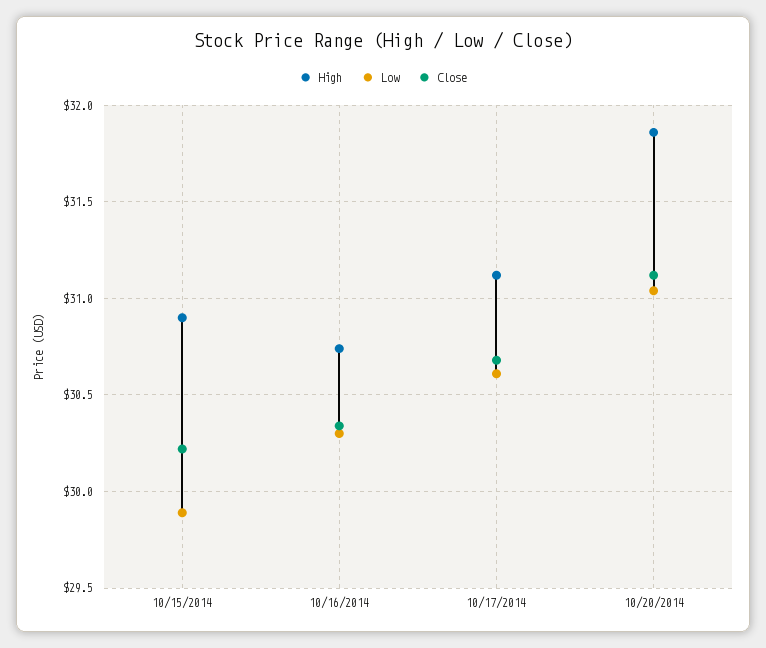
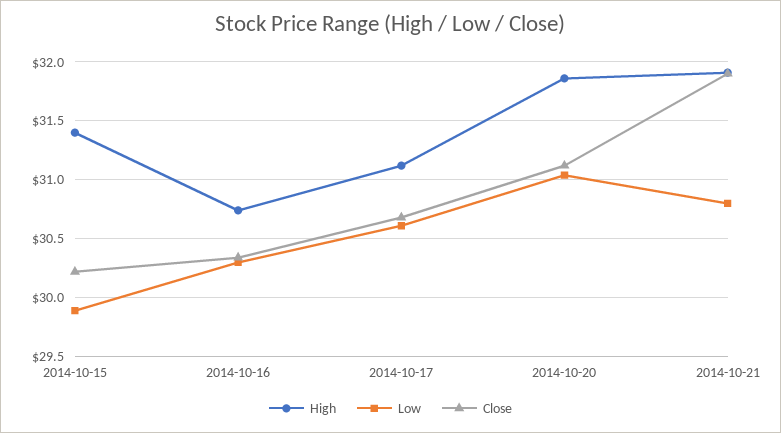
High, 10/15/2014: 30.9 -> 31.4
High, 2014-10-21: none -> 31.9
Low, 2014-10-21: none -> 30.8
Close, 2014-10-21: none -> 31.9

